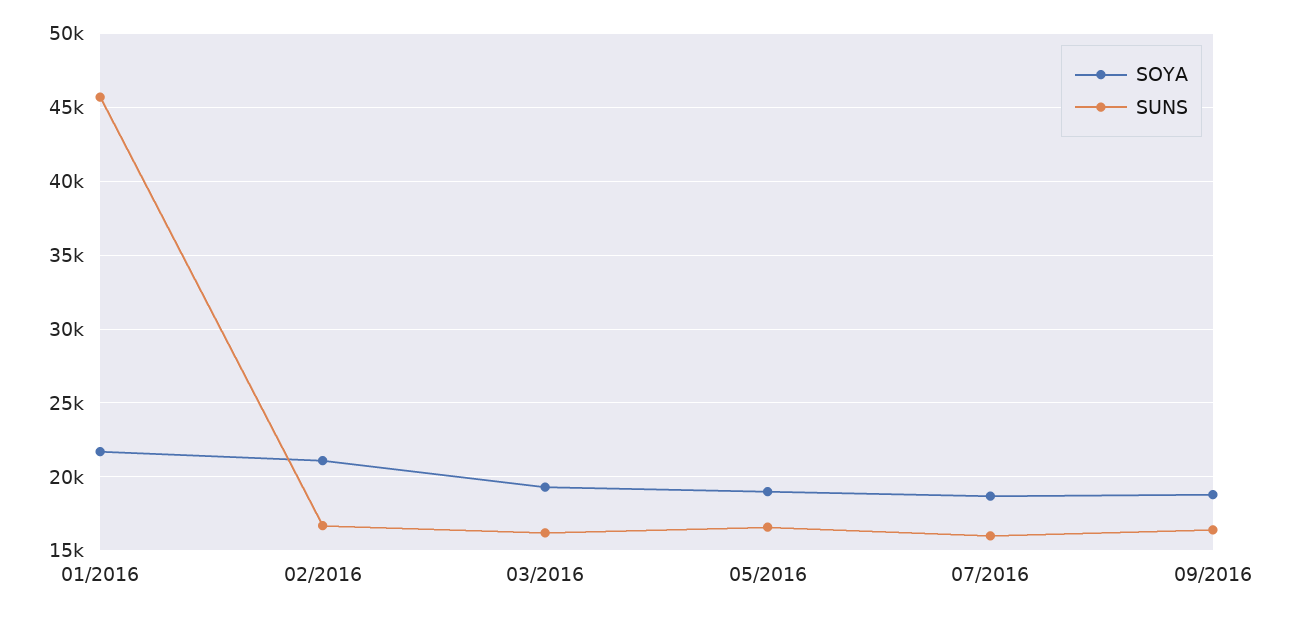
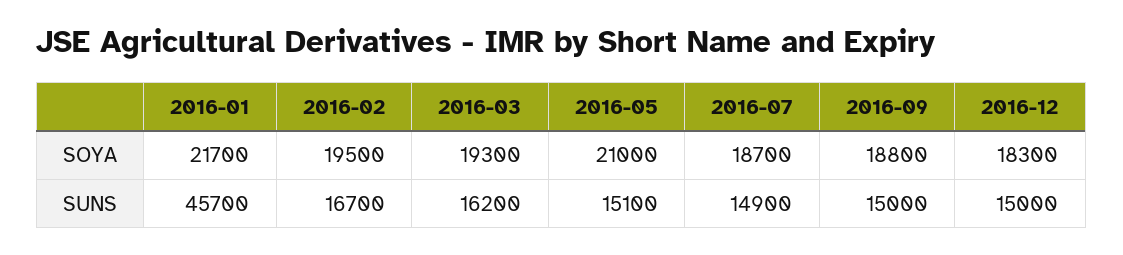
SOYA, 02/2016: 21000 -> 19500
SOYA, 05/2016: 19000 -> 21000
SUNS, 05/2016: 16500 -> 15100
SUNS, 07/2016: 16000 -> 14900
SUNS, 09/2016: 16500 -> 15000
SOYA, 2016-12: none -> 18300
SUNS, 2016-12: none -> 15000

